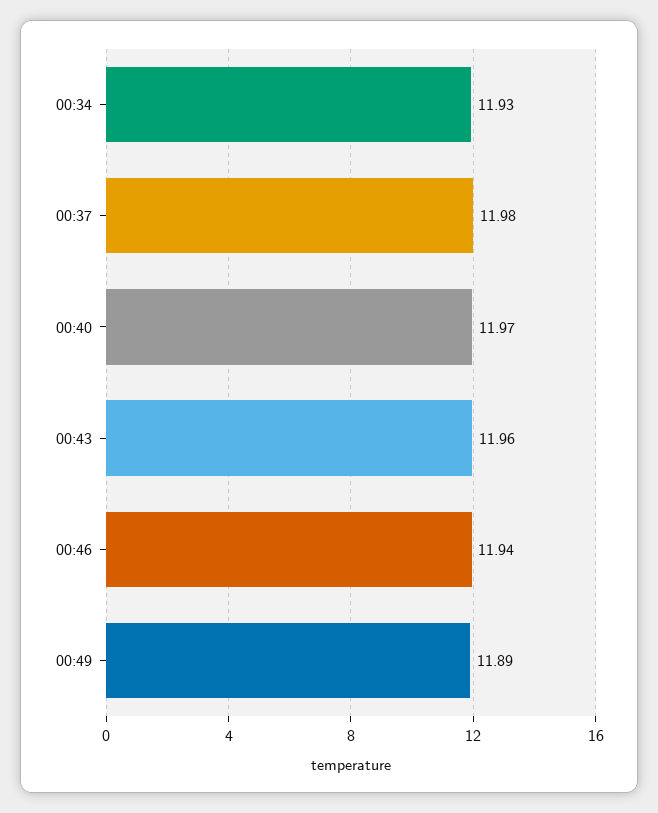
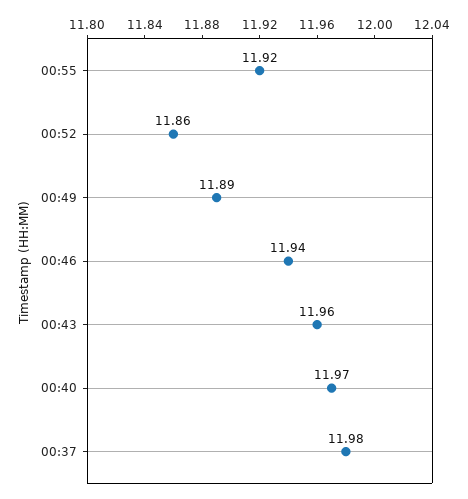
00:34: 11.93 -> none
00:55: none -> 11.92
00:52: none -> 11.86

